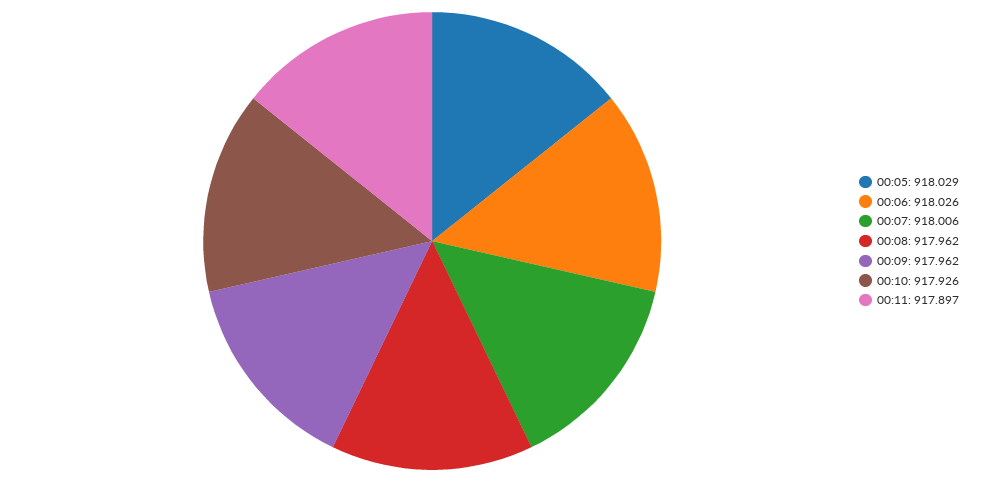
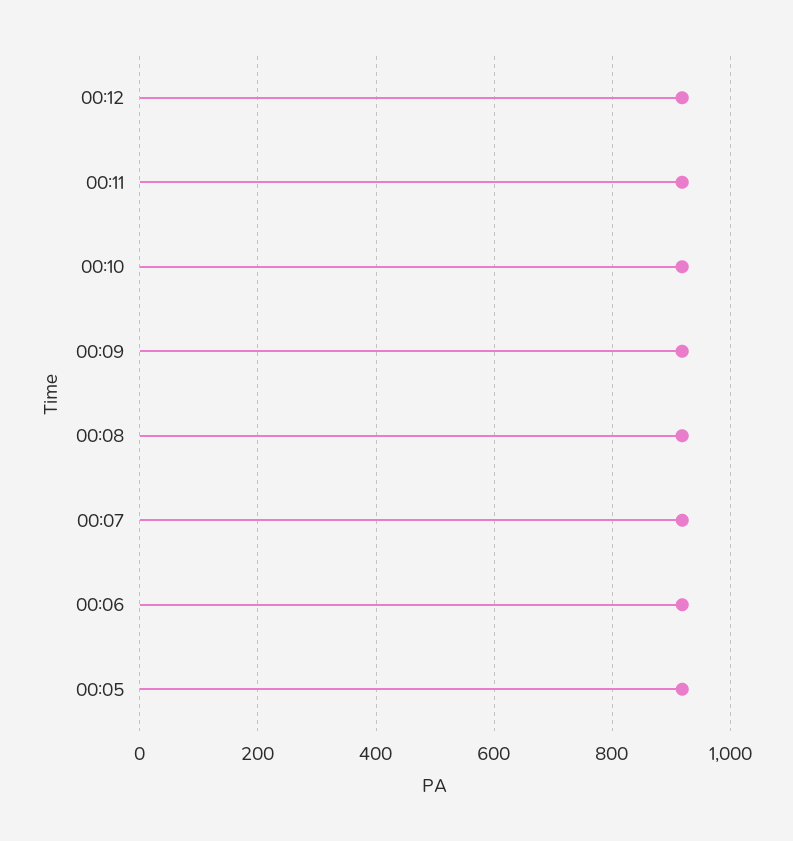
00:12: none -> 920

